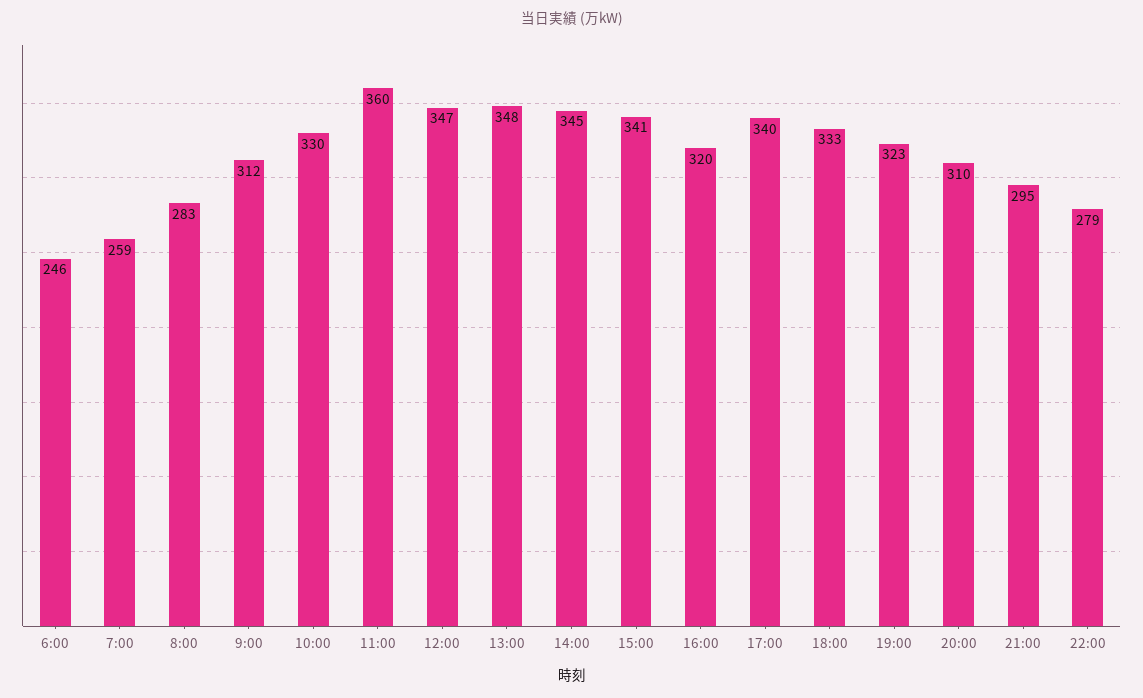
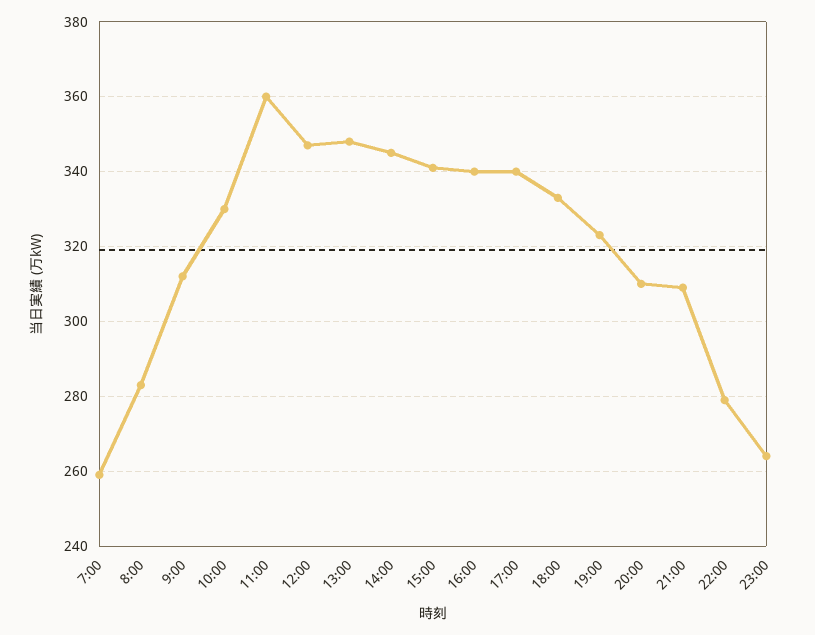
6:00: 246 -> none
16:00: 320 -> 340
21:00: 295 -> 310
23:00: none -> 265

